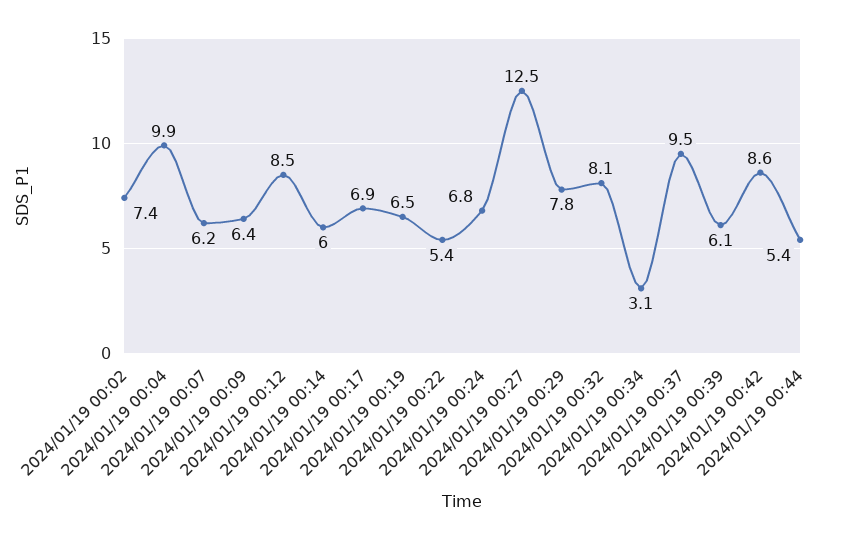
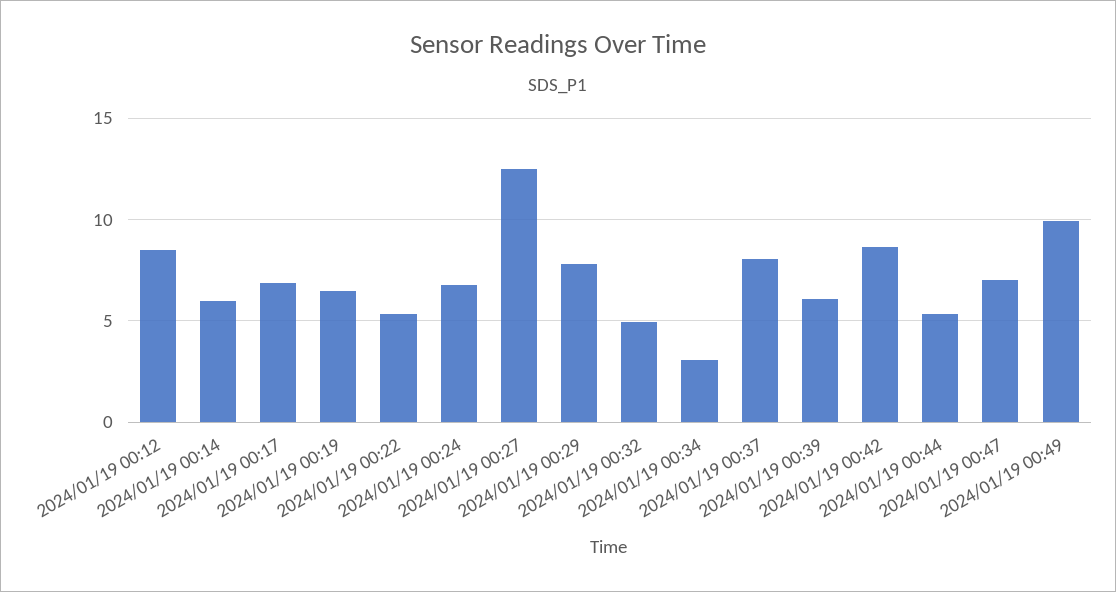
2024/01/19 00:02: 7.4 -> none
2024/01/19 00:04: 9.9 -> none
2024/01/19 00:07: 6.2 -> none
2024/01/19 00:09: 6.4 -> none
2024/01/19 00:32: 8.1 -> 5
2024/01/19 00:37: 9.5 -> 8
2024/01/19 00:47: none -> 7
2024/01/19 00:49: none -> 10

